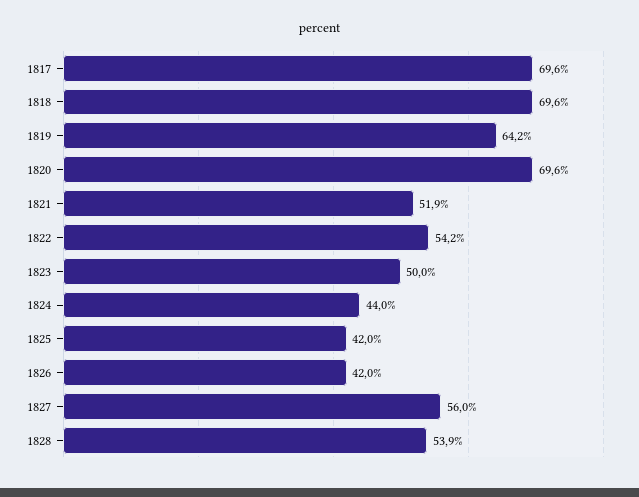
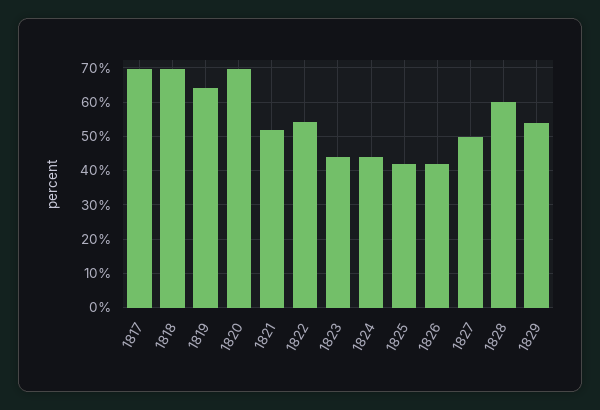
1823: 50 -> 44
1827: 56 -> 50
1828: 53.9 -> 60
1829: none -> 54

